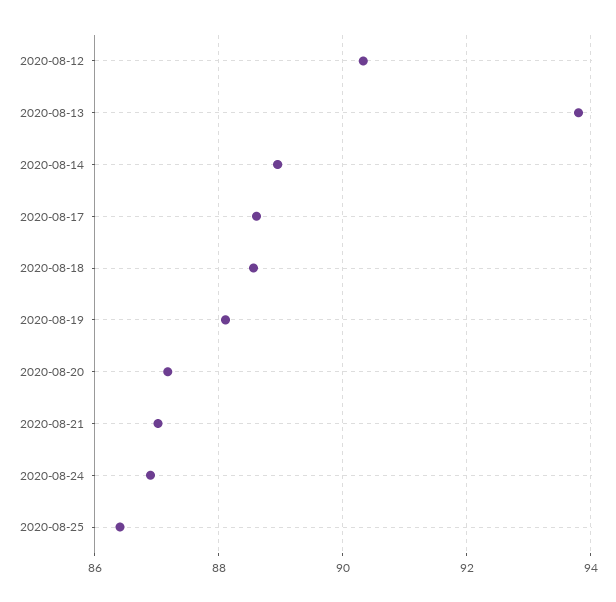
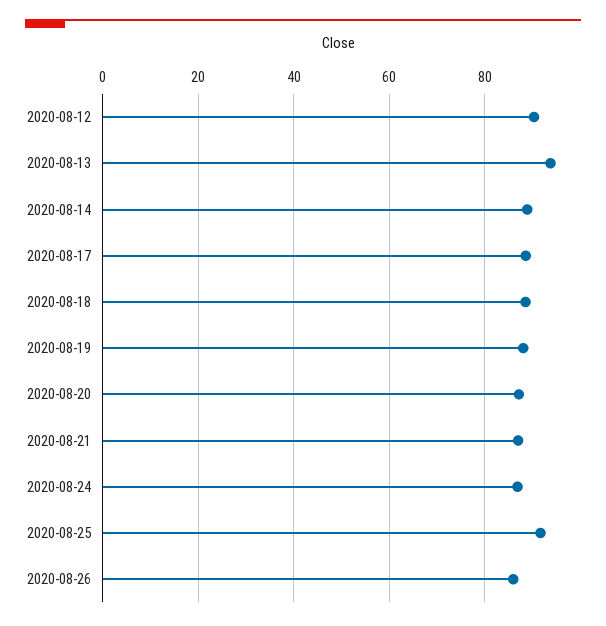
2020-08-25: 86.4 -> 92
2020-08-26: none -> 86

